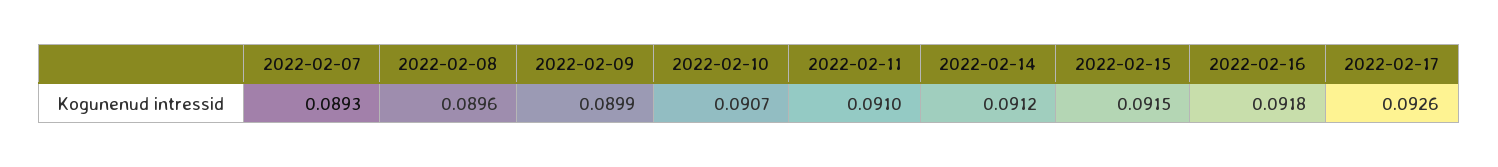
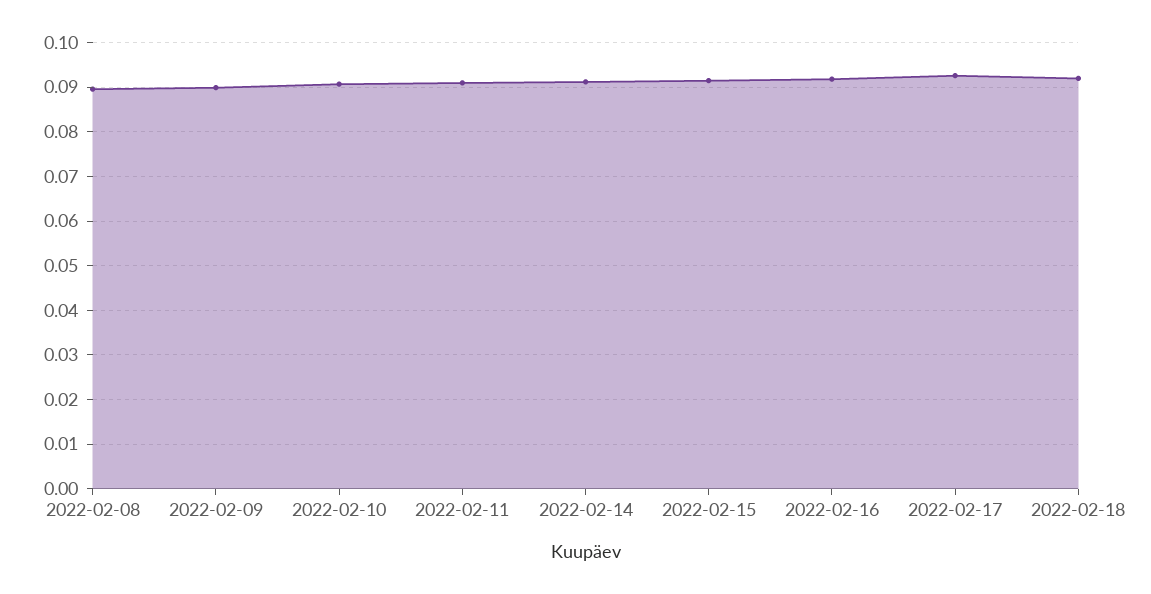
2022-02-07: 0.0893 -> none
2022-02-18: none -> 0.092

